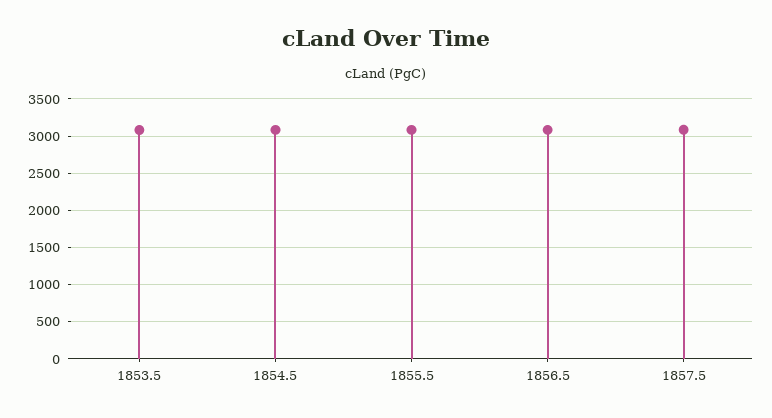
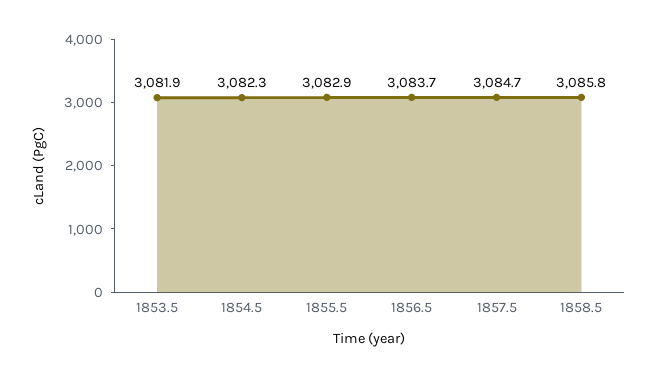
1858.5: none -> 3085.8

